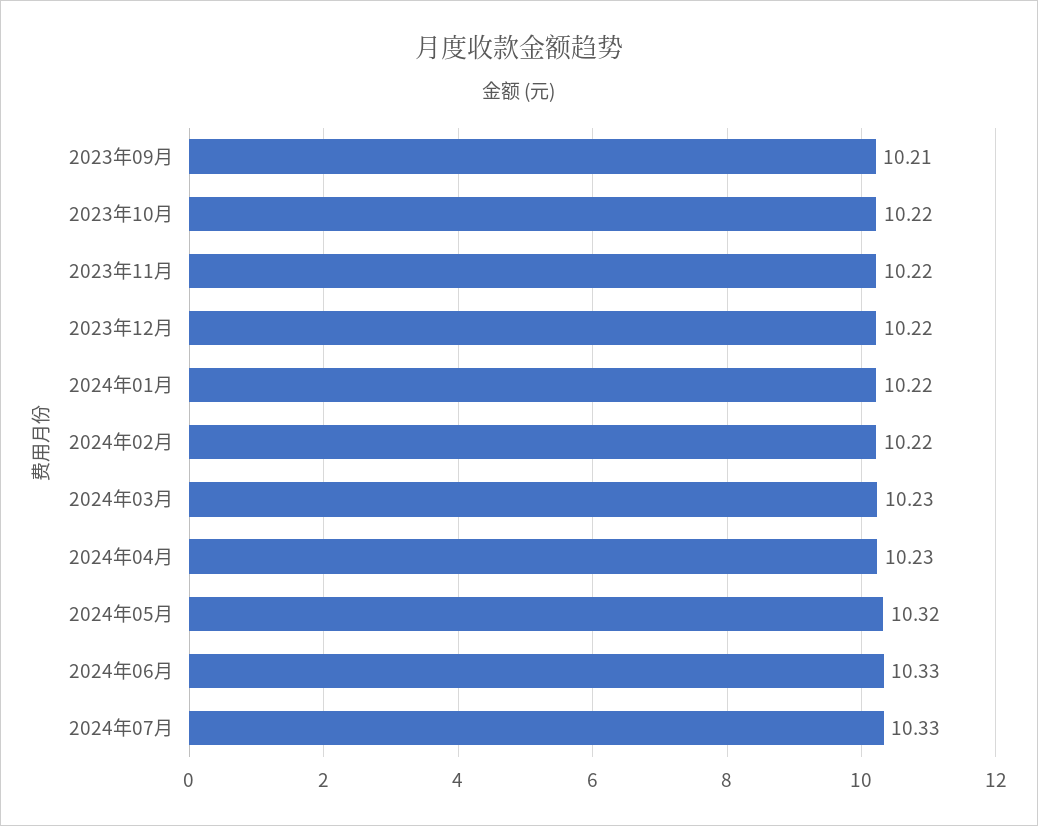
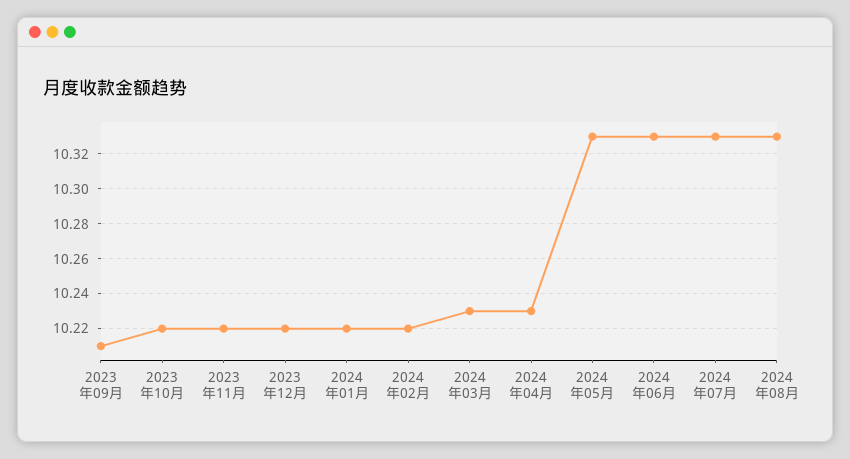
2024年05月: 10.32 -> 10.33
2024年08月: none -> 10.33

